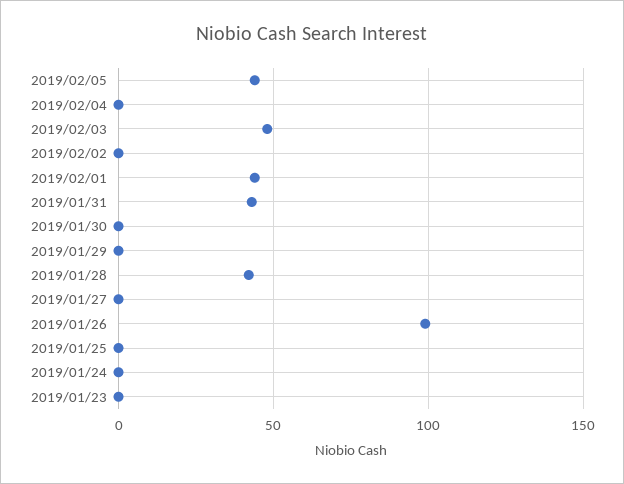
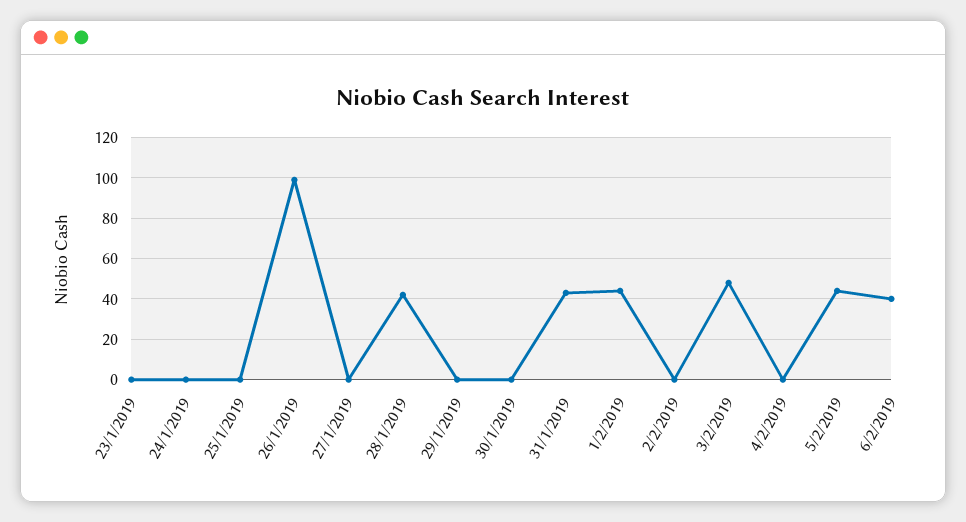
6/2/2019: none -> 40

